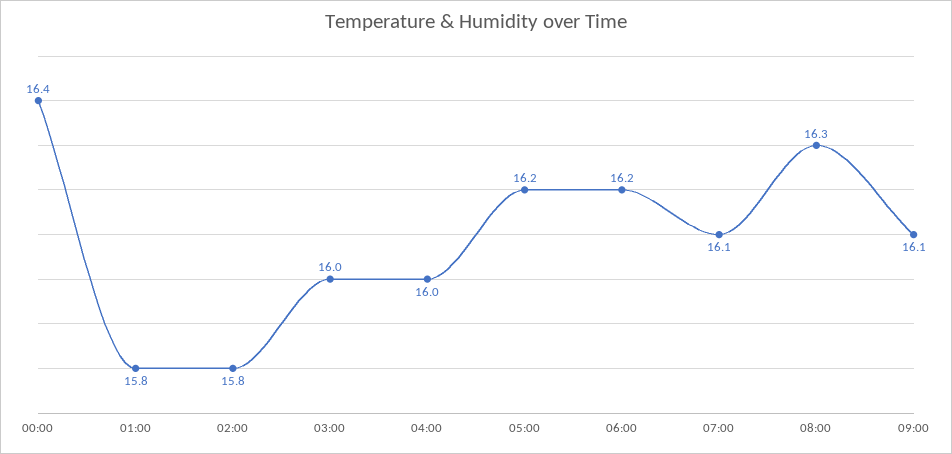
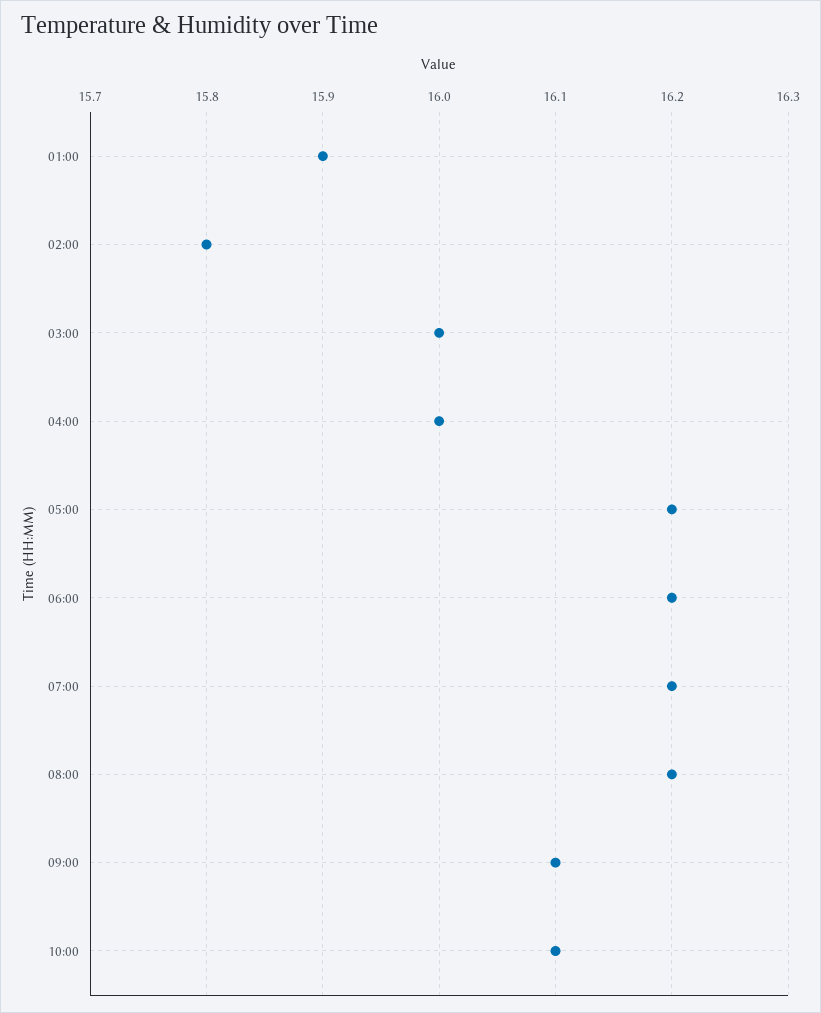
00:00: 16.4 -> none
01:00: 15.8 -> 15.9
07:00: 16.1 -> 16.2
08:00: 16.3 -> 16.2
10:00: none -> 16.1

